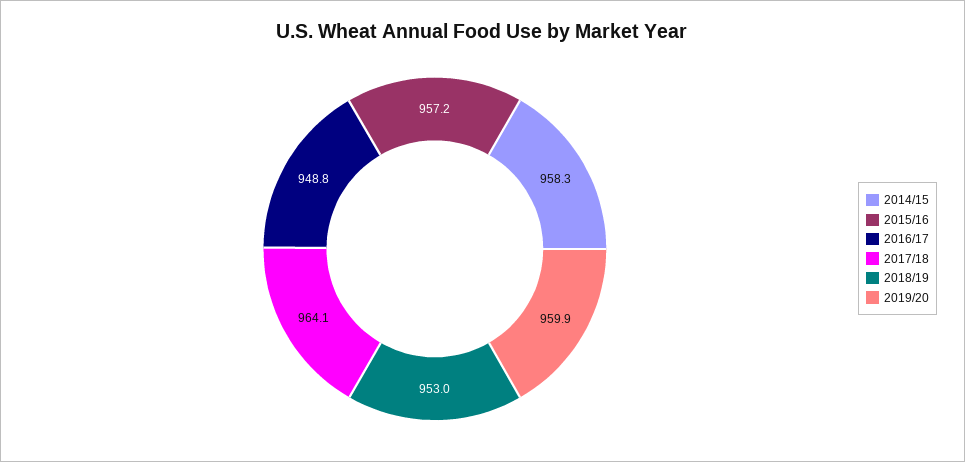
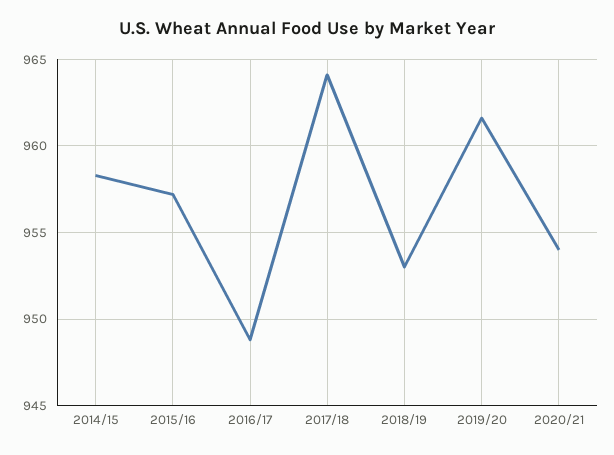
2019/20: 959.9 -> 961.5
2020/21: none -> 954

